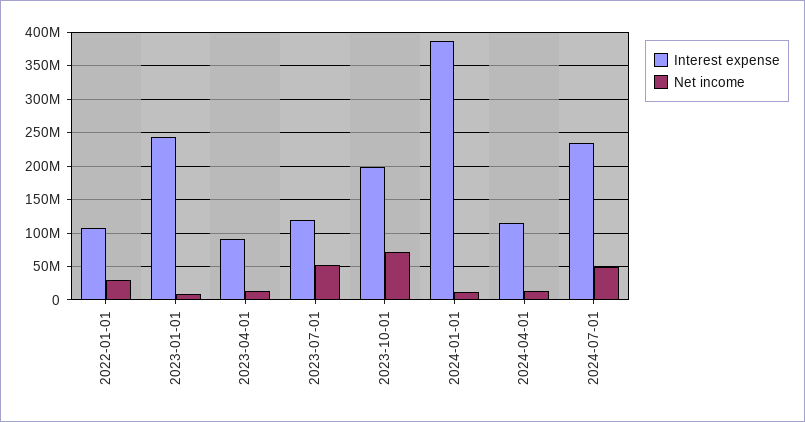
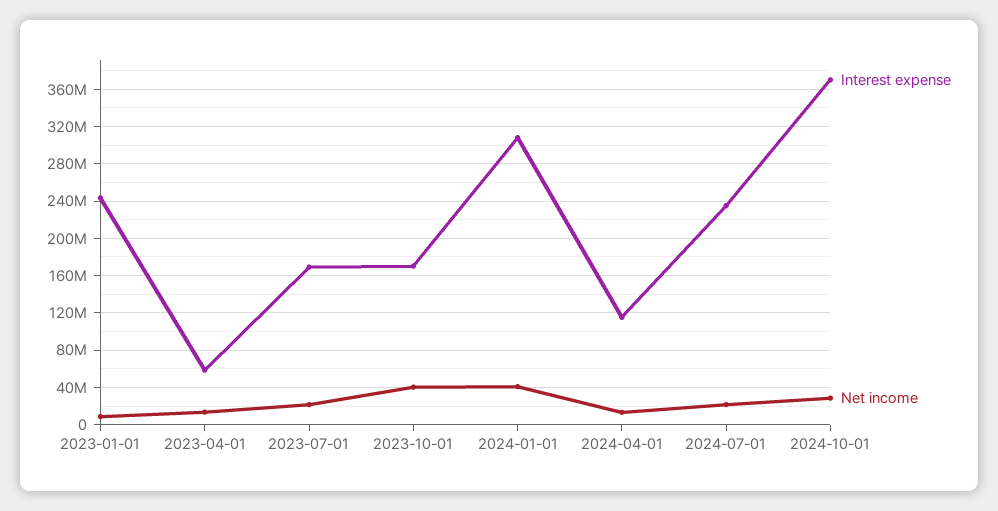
Interest expense, 2022-01-01: 110000000 -> none
Net income, 2022-01-01: 30000000 -> none
Interest expense, 2023-04-01: 90000000 -> 60000000
Interest expense, 2023-07-01: 120000000 -> 170000000
Net income, 2023-07-01: 50000000 -> 20000000
Interest expense, 2023-10-01: 200000000 -> 170000000
Net income, 2023-10-01: 70000000 -> 40000000
Interest expense, 2024-01-01: 390000000 -> 310000000
Net income, 2024-01-01: 10000000 -> 40000000
Net income, 2024-07-01: 50000000 -> 20000000
Interest expense, 2024-10-01: none -> 370000000
Net income, 2024-10-01: none -> 30000000

